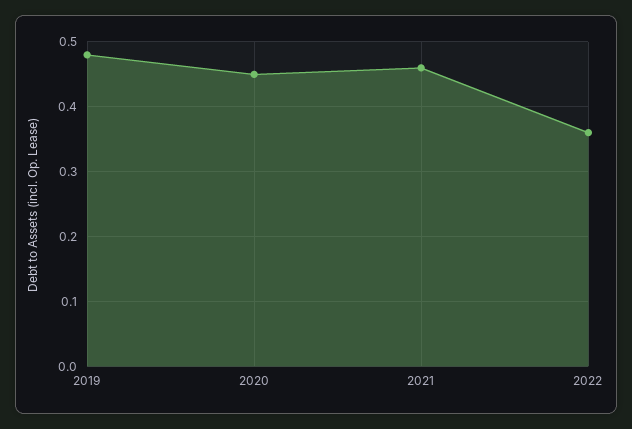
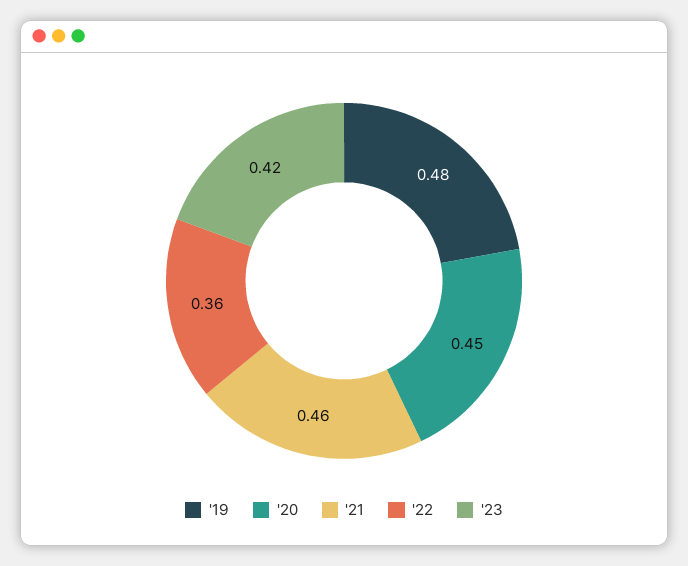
'23: none -> 0.42

